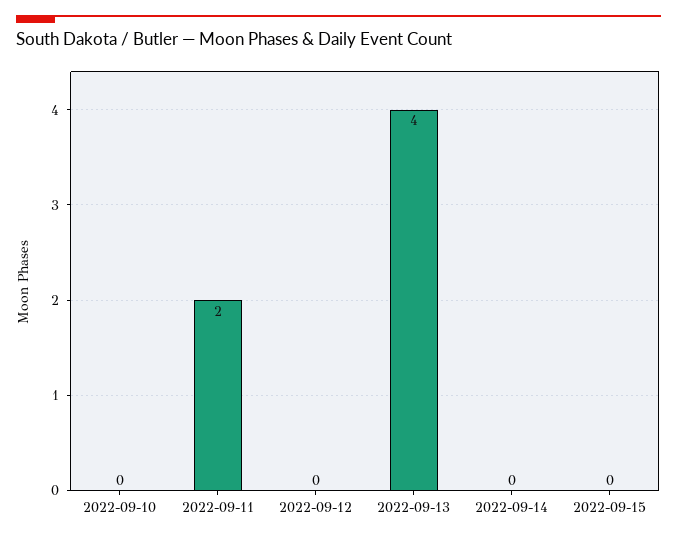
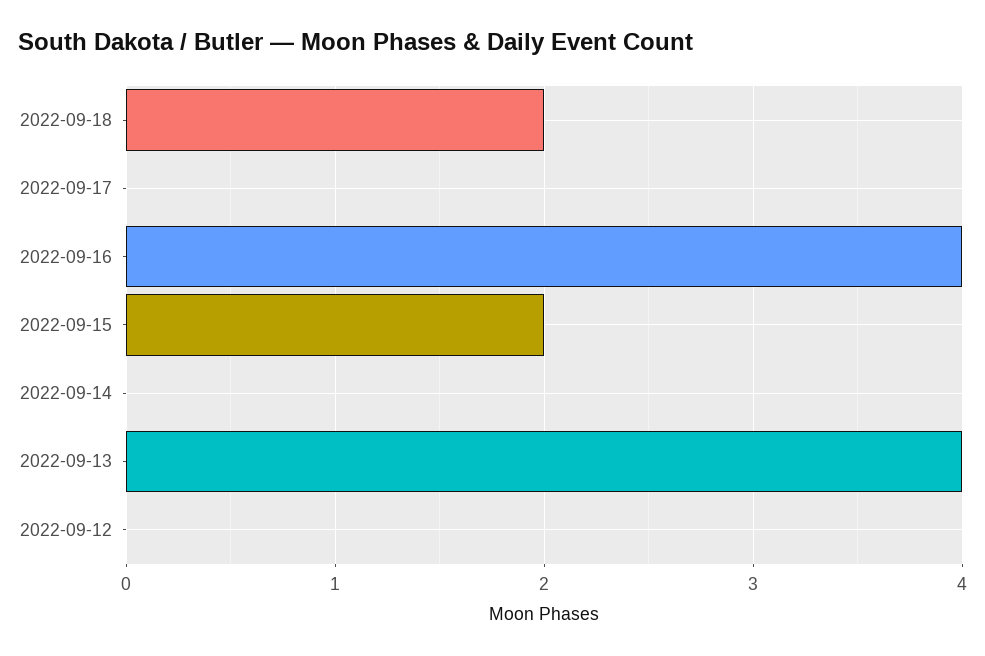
2022-09-10: 0 -> none
2022-09-11: 2 -> none
2022-09-15: 0 -> 2
2022-09-18: none -> 2
2022-09-17: none -> 0
2022-09-16: none -> 4

